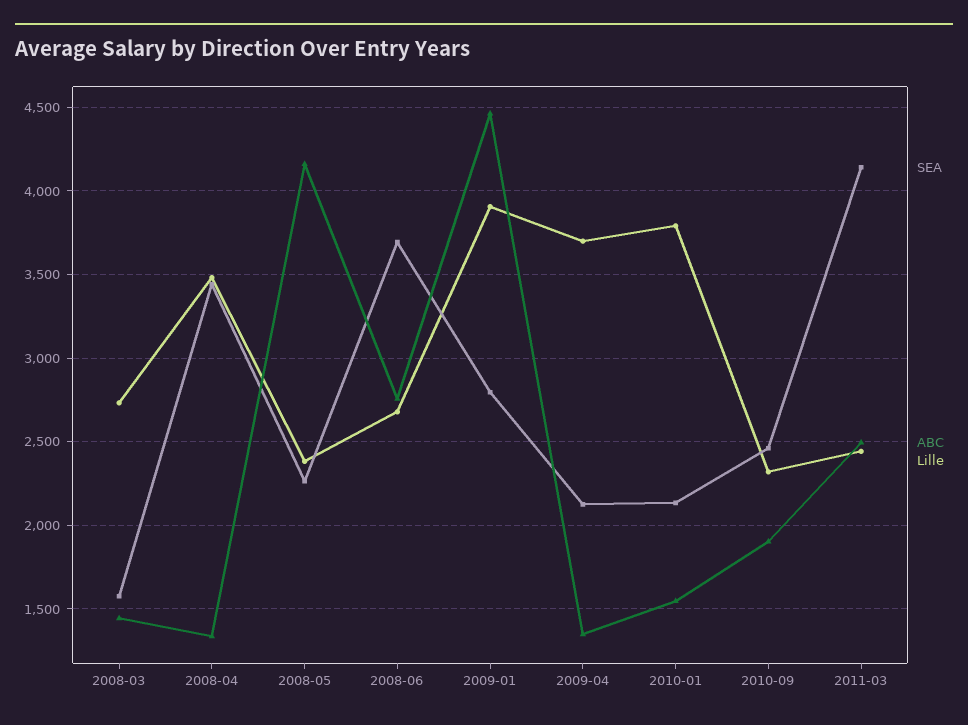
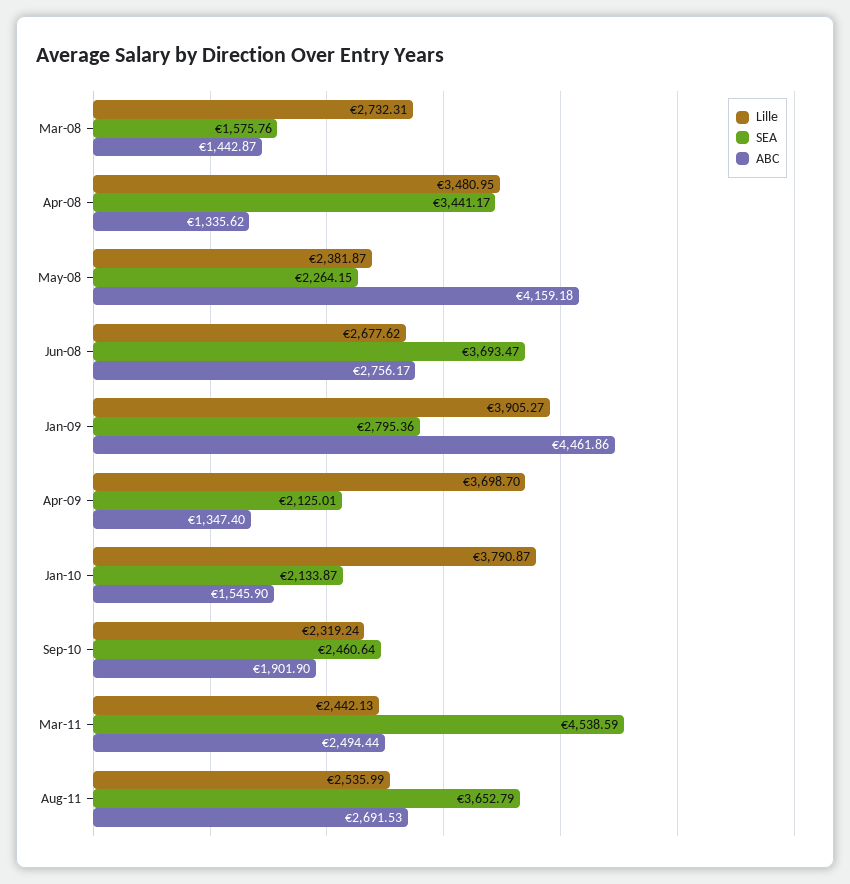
SEA, 2011-03: 4150 -> 4538.59
Lille, Aug-11: none -> 2535.99
SEA, Aug-11: none -> 3652.79
ABC, Aug-11: none -> 2691.53

